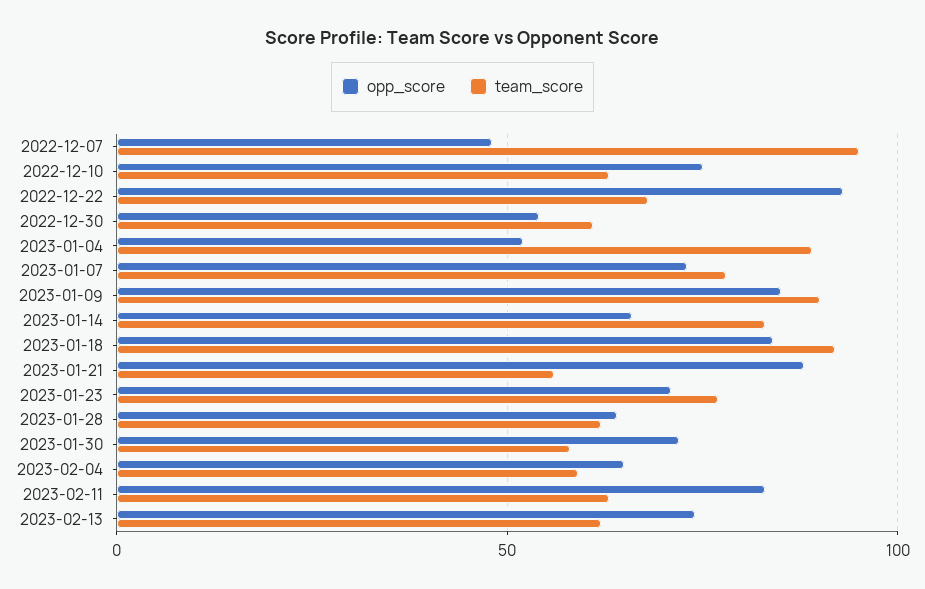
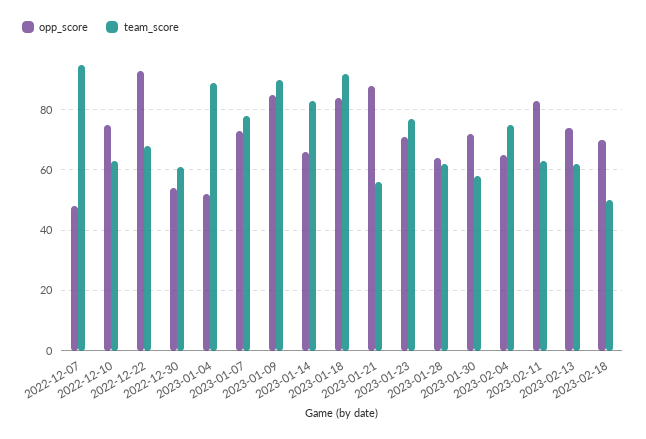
team_score, 2023-02-04: 60 -> 75
opp_score, 2023-02-18: none -> 70
team_score, 2023-02-18: none -> 50

